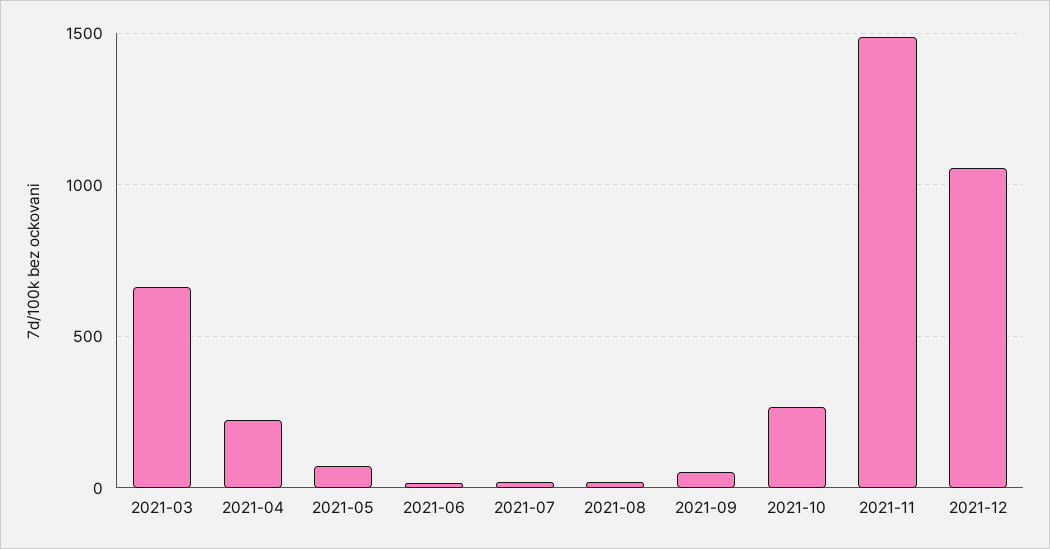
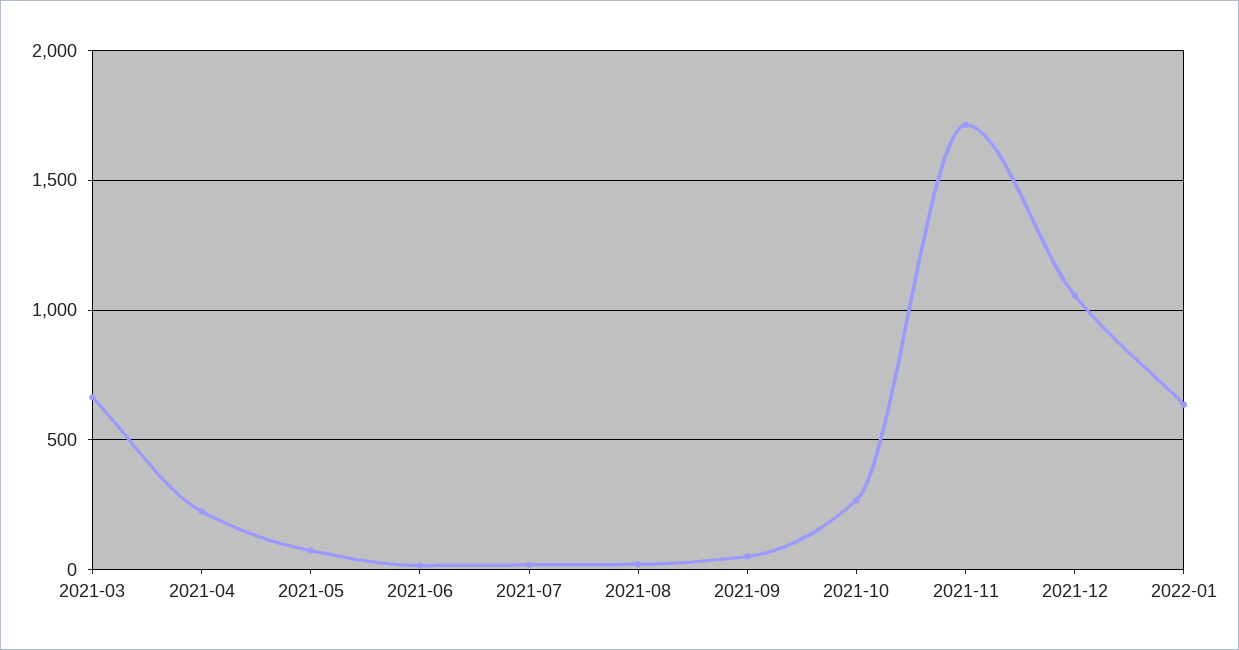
2021-11: 1500 -> 1700
2022-01: none -> 650

